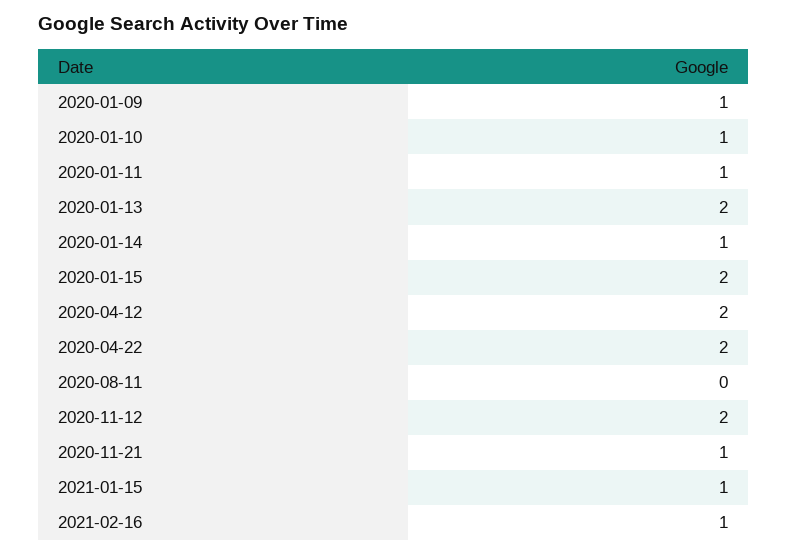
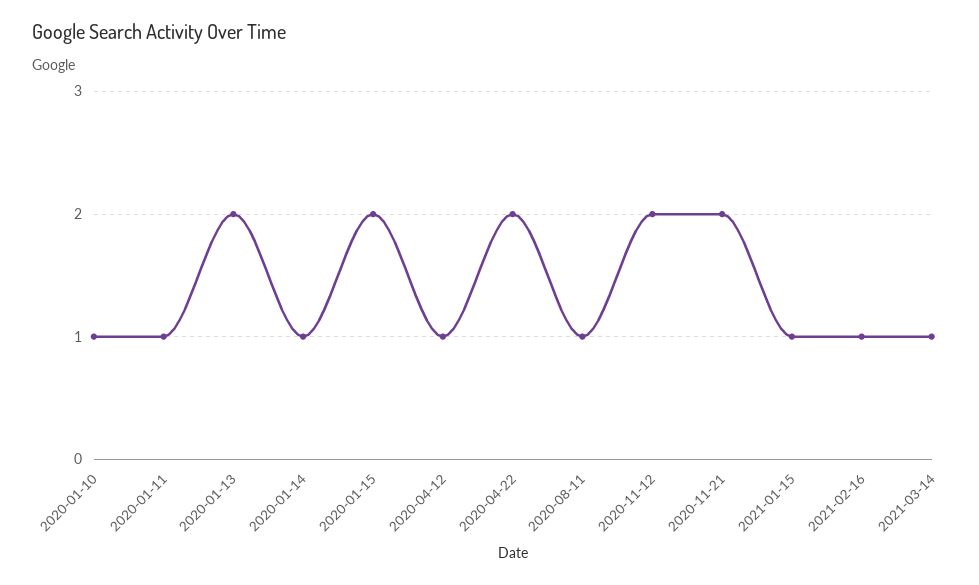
2020-01-09: 1 -> none
2020-04-12: 2 -> 1
2020-08-11: 0 -> 1
2020-11-21: 1 -> 2
2021-03-14: none -> 1

